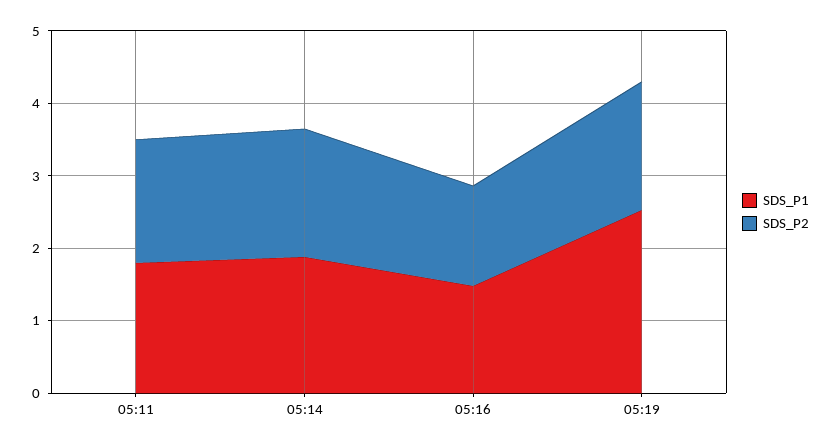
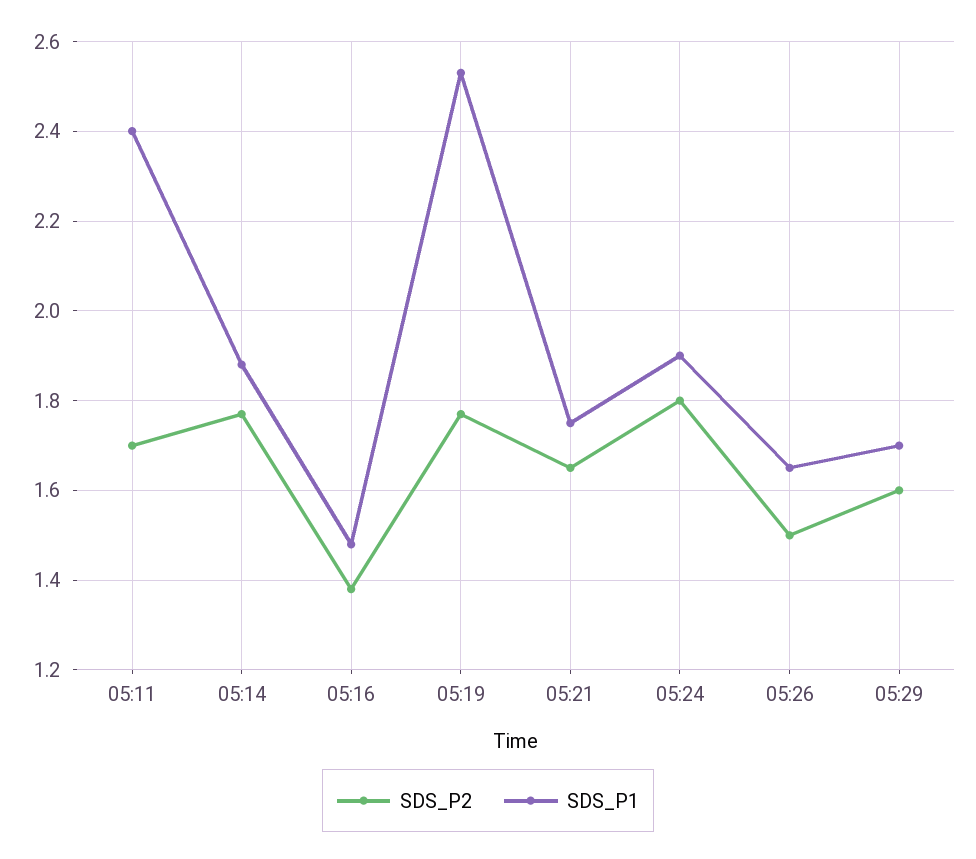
SDS_P1, 05:11: 1.8 -> 2.4
SDS_P2, 05:21: none -> 1.65
SDS_P1, 05:21: none -> 1.75
SDS_P2, 05:24: none -> 1.8
SDS_P1, 05:24: none -> 1.9
SDS_P2, 05:26: none -> 1.5
SDS_P1, 05:26: none -> 1.65
SDS_P2, 05:29: none -> 1.6
SDS_P1, 05:29: none -> 1.7

